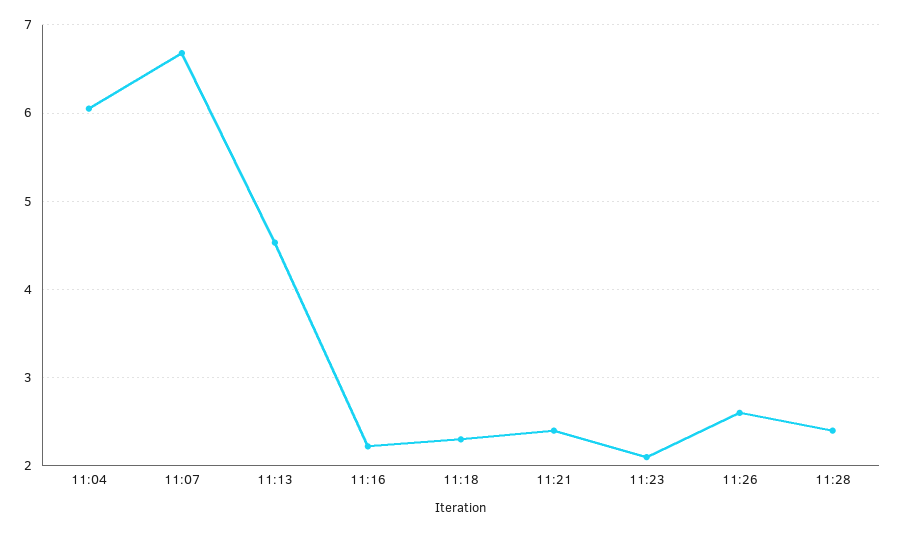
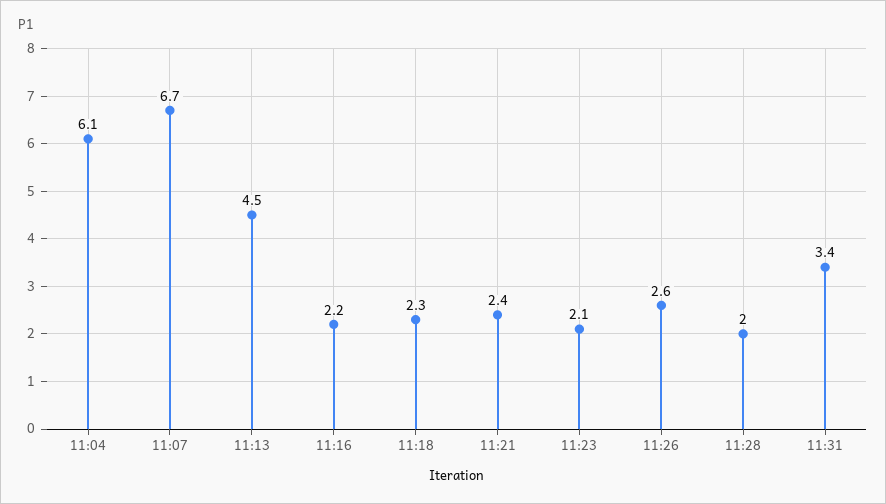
11:28: 2.4 -> 2
11:31: none -> 3.4

